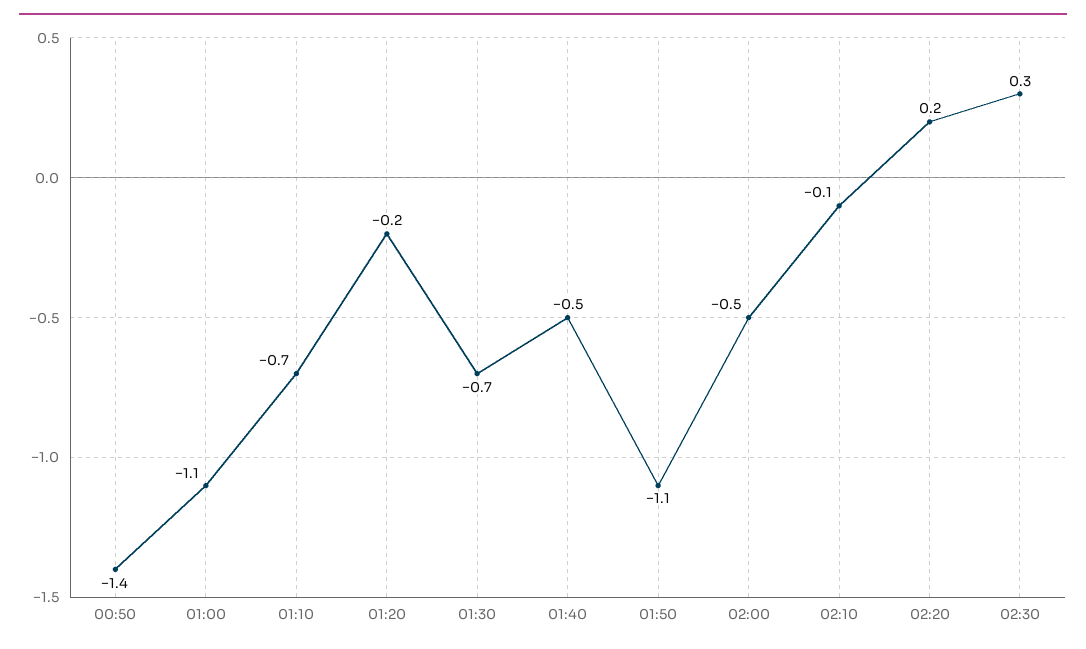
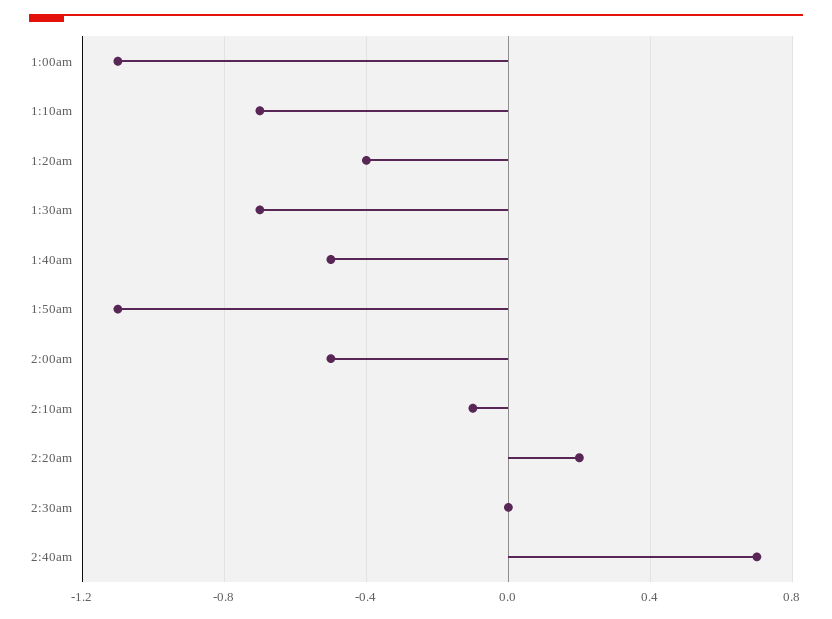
00:50: -1.4 -> none
01:20: -0.2 -> -0.4
02:30: 0.3 -> 0
2:40am: none -> 0.7

